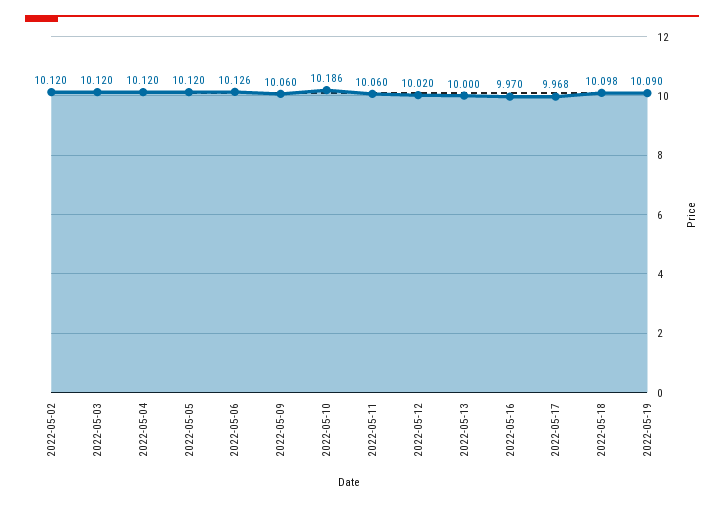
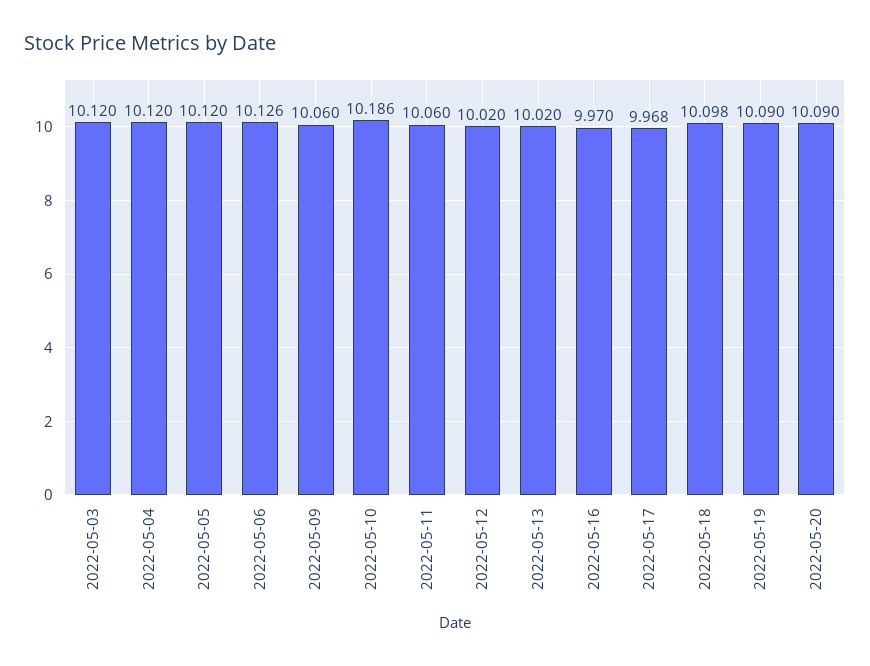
2022-05-02: 10.12 -> none
2022-05-13: 10 -> 10.02
2022-05-20: none -> 10.09

